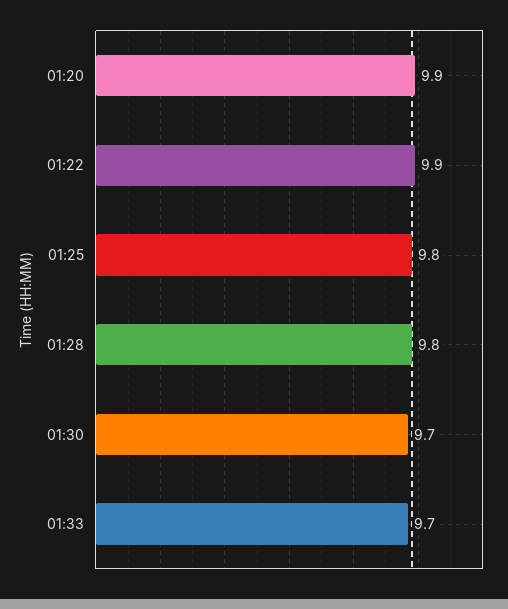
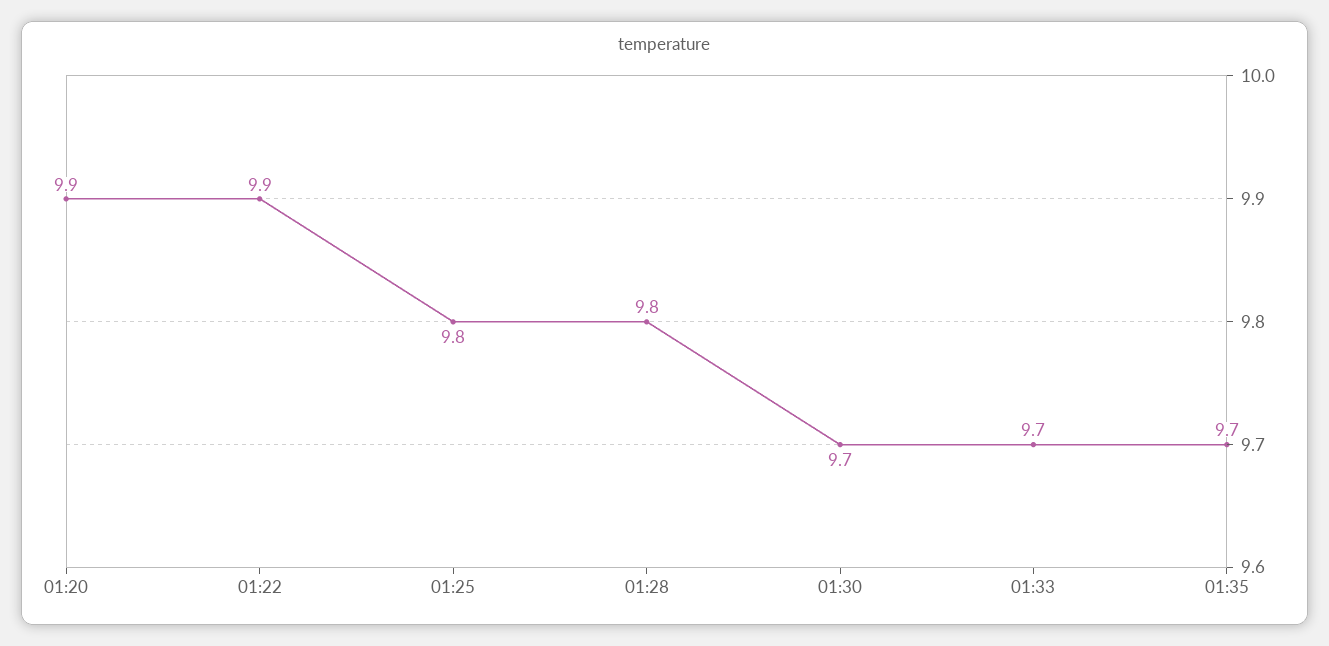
01:35: none -> 9.7

